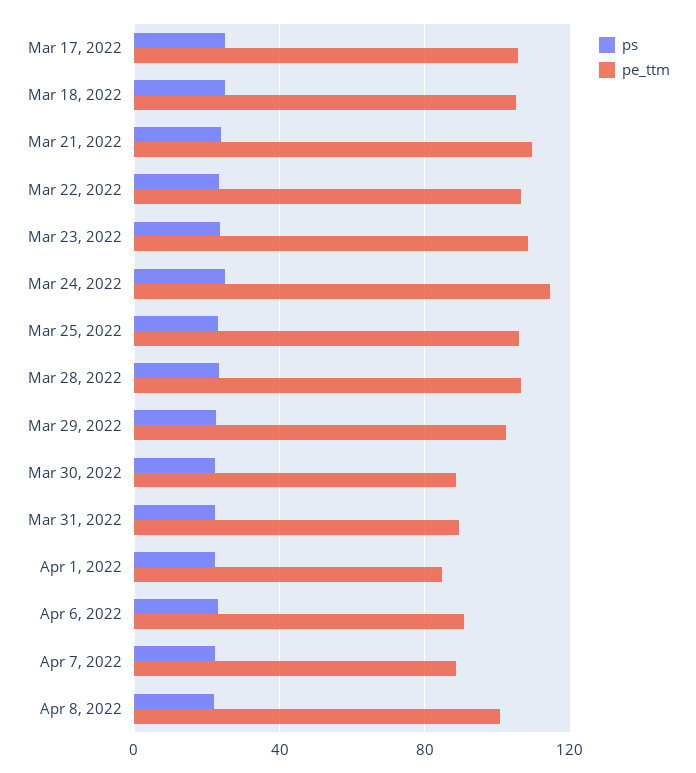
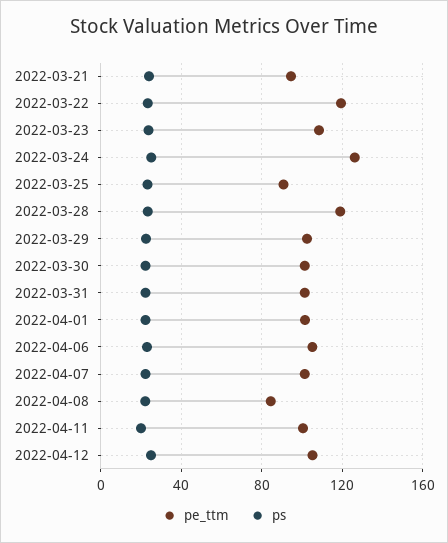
ps, Mar 17, 2022: 25 -> none
pe_ttm, Mar 17, 2022: 105 -> none
ps, Mar 18, 2022: 25 -> none
pe_ttm, Mar 18, 2022: 105 -> none
pe_ttm, Mar 21, 2022: 110 -> 95
pe_ttm, Mar 22, 2022: 105 -> 120
pe_ttm, Mar 24, 2022: 115 -> 125
pe_ttm, Mar 25, 2022: 105 -> 90
pe_ttm, Mar 28, 2022: 105 -> 120
pe_ttm, Mar 30, 2022: 90 -> 100
pe_ttm, Mar 31, 2022: 90 -> 100
pe_ttm, Apr 1, 2022: 85 -> 100
pe_ttm, Apr 6, 2022: 90 -> 105
pe_ttm, Apr 7, 2022: 90 -> 100
pe_ttm, Apr 8, 2022: 100 -> 85
pe_ttm, 2022-04-11: none -> 100
ps, 2022-04-11: none -> 20
pe_ttm, 2022-04-12: none -> 105
ps, 2022-04-12: none -> 25

